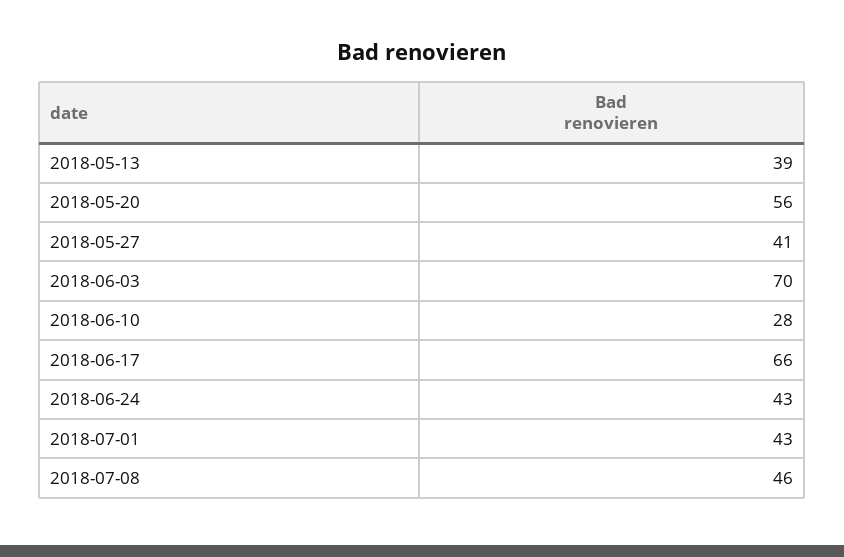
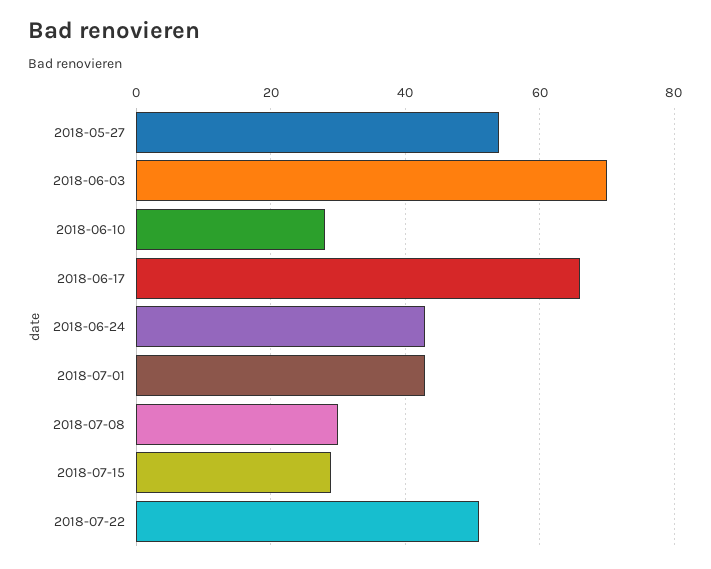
2018-05-13: 39 -> none
2018-05-20: 56 -> none
2018-05-27: 41 -> 55
2018-07-08: 46 -> 30
2018-07-15: none -> 30
2018-07-22: none -> 50

